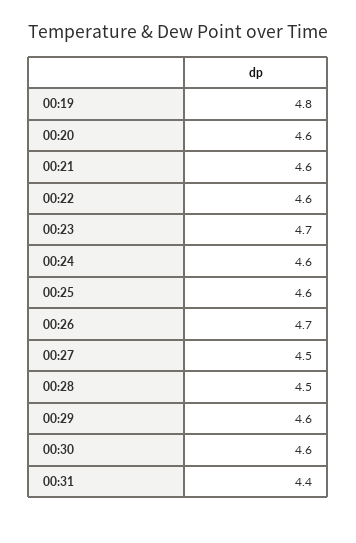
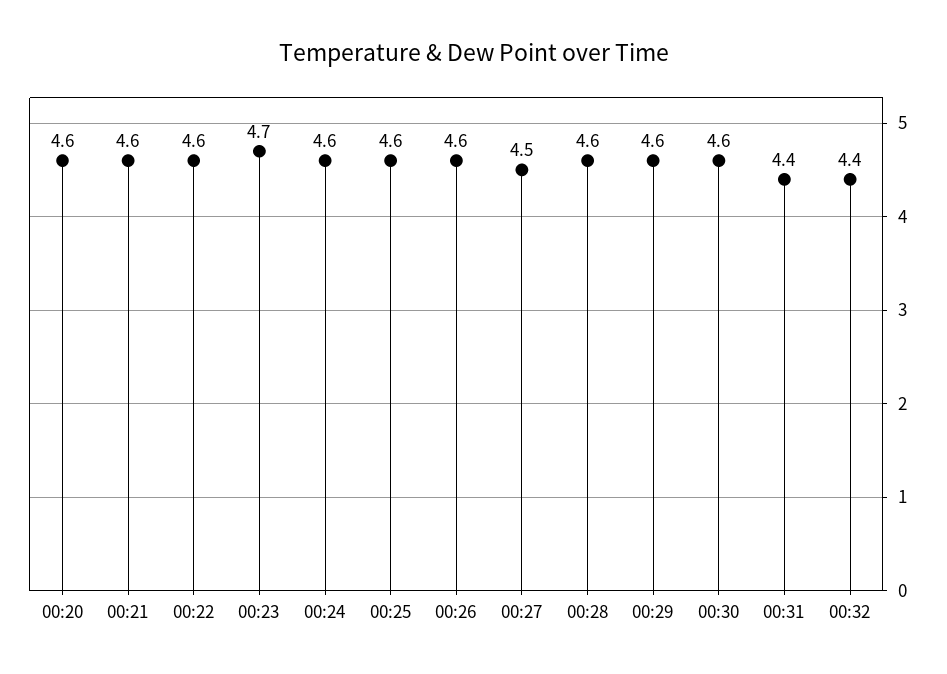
00:19: 4.8 -> none
00:26: 4.7 -> 4.6
00:28: 4.5 -> 4.6
00:32: none -> 4.4

